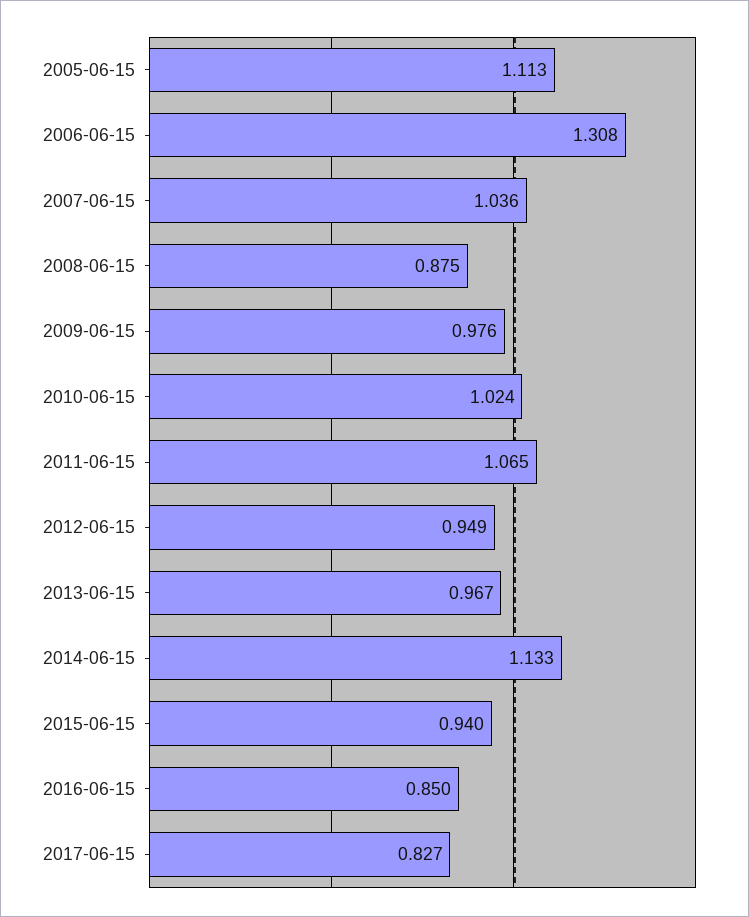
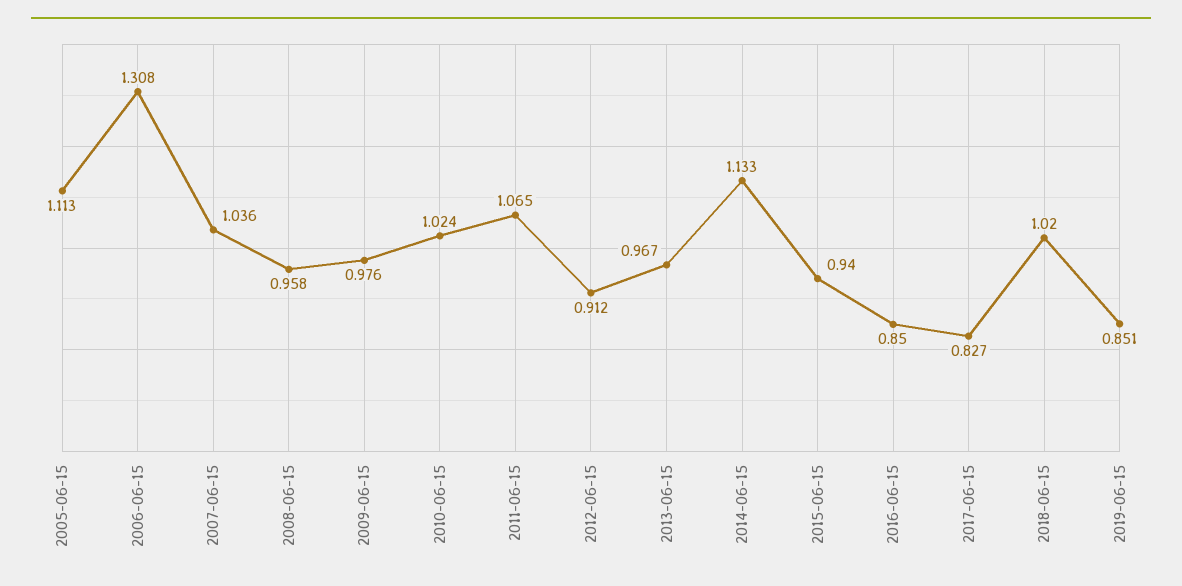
2008-06-15: 0.875 -> 0.958
2012-06-15: 0.949 -> 0.912
2018-06-15: none -> 1.02
2019-06-15: none -> 0.851

